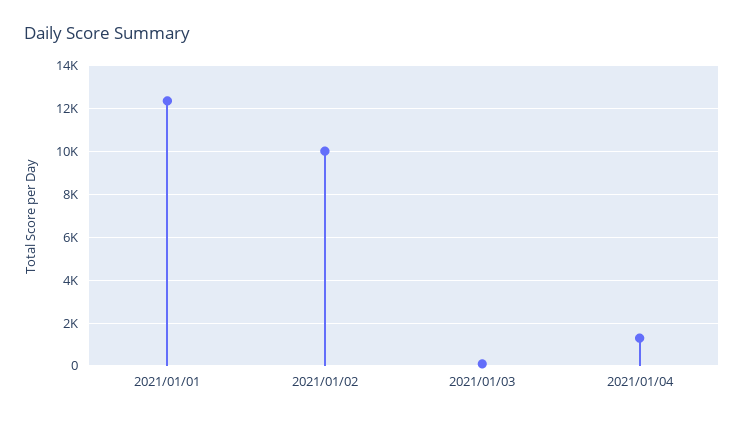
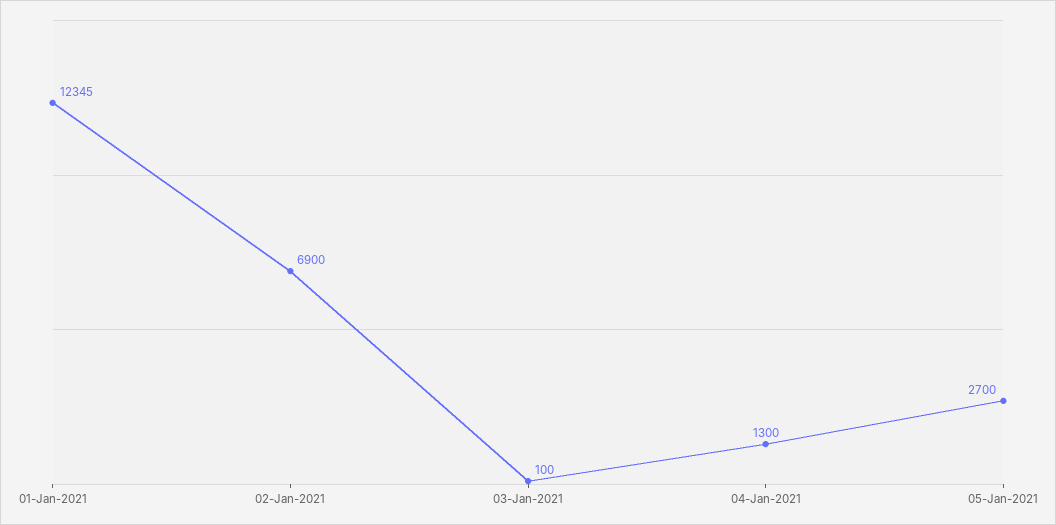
2021/01/02: 10000 -> 6900
05-Jan-2021: none -> 2700

